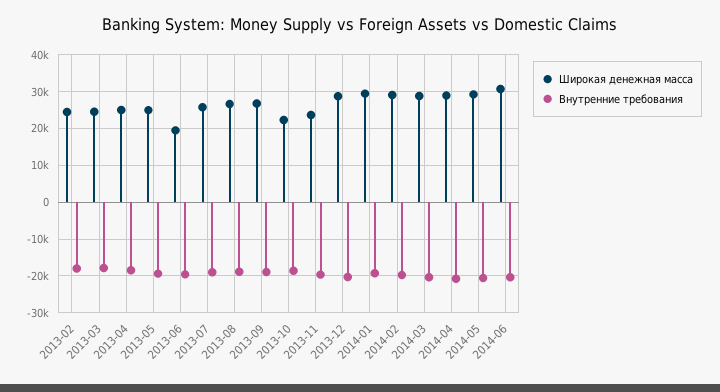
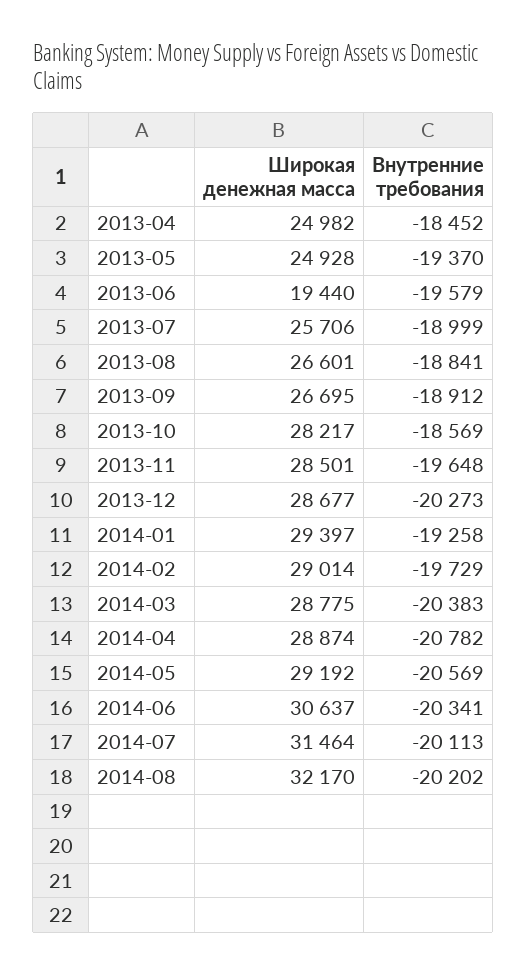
Широкая денежная масса, 2013-02: 24000 -> none
Внутренние требования, 2013-02: -18000 -> none
Широкая денежная масса, 2013-03: 24000 -> none
Внутренние требования, 2013-03: -18000 -> none
Широкая денежная масса, 2013-10: 22000 -> 28217
Широкая денежная масса, 2013-11: 24000 -> 28501
Широкая денежная масса, 2014-07: none -> 31464
Внутренние требования, 2014-07: none -> -20113
Широкая денежная масса, 2014-08: none -> 32170
Внутренние требования, 2014-08: none -> -20202

